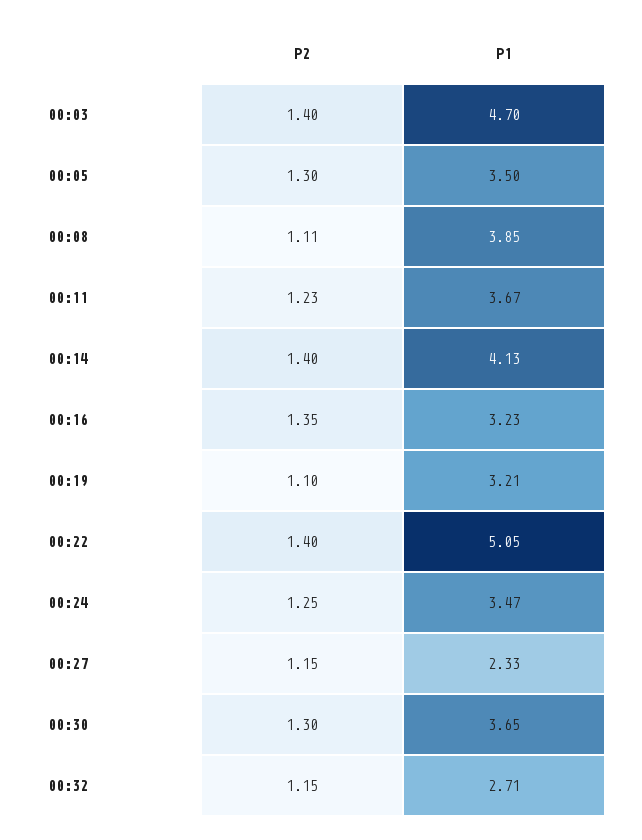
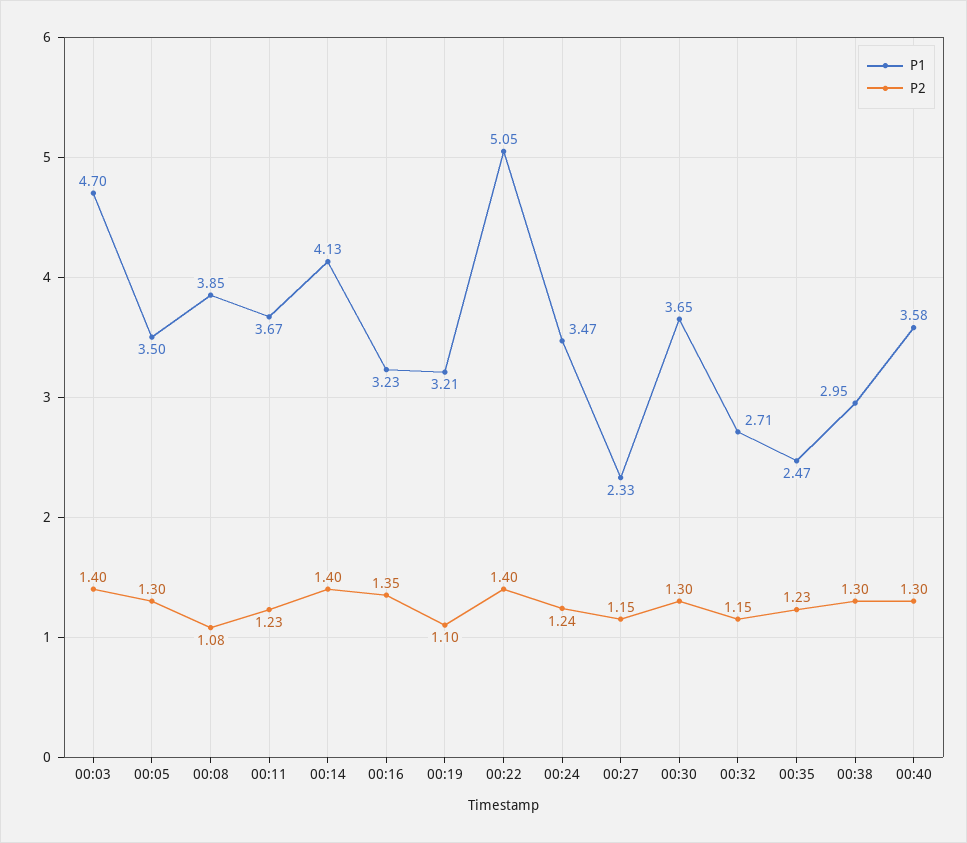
P2, 00:08: 1.11 -> 1.08
P2, 00:24: 1.25 -> 1.24
P1, 00:35: none -> 2.47
P2, 00:35: none -> 1.23
P1, 00:38: none -> 2.95
P2, 00:38: none -> 1.3
P1, 00:40: none -> 3.58
P2, 00:40: none -> 1.3

